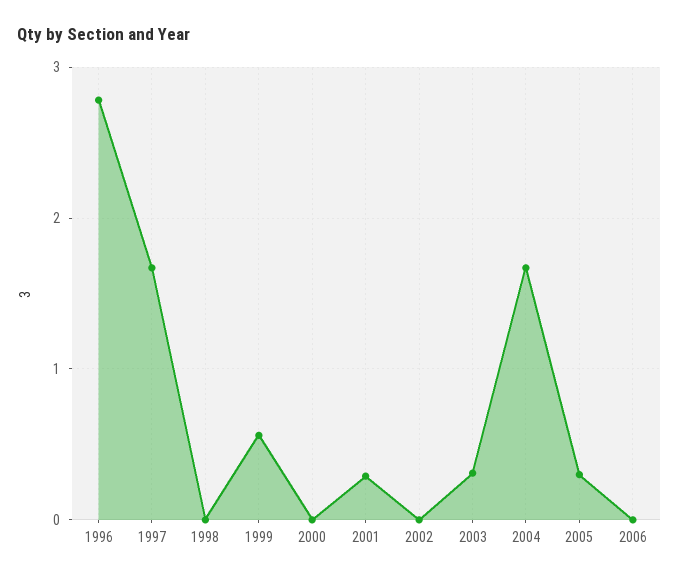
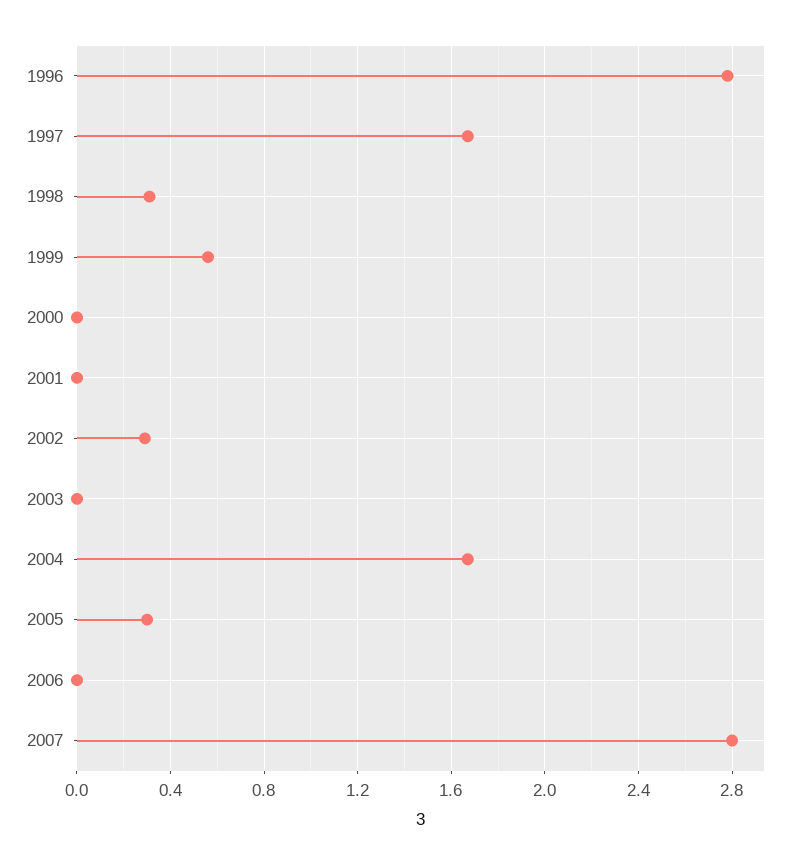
1998: 0 -> 0.3
2001: 0.3 -> 0
2002: 0 -> 0.3
2003: 0.3 -> 0
2007: none -> 2.8

